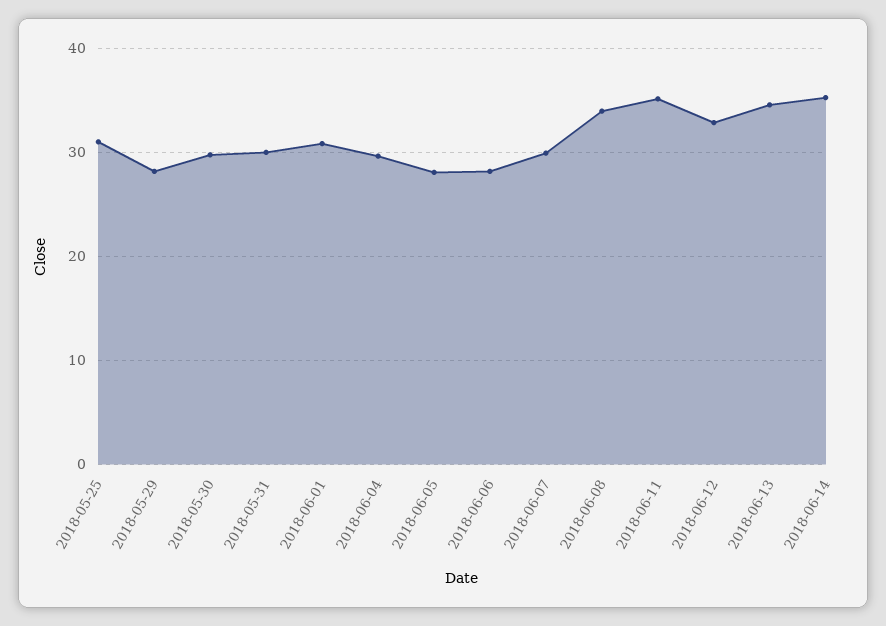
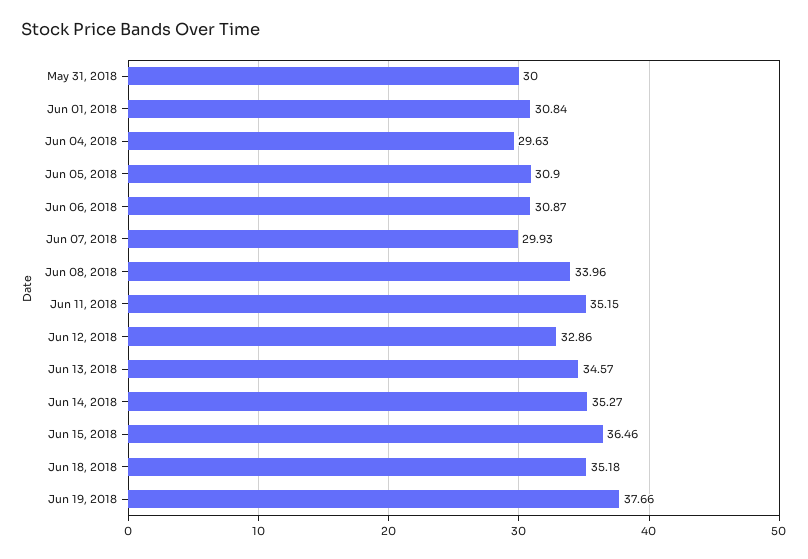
2018-05-25: 31 -> none
2018-05-29: 28 -> none
2018-05-30: 30 -> none
2018-06-05: 28 -> 30.9
2018-06-06: 28 -> 30.87
Jun 15, 2018: none -> 36.46
Jun 18, 2018: none -> 35.18
Jun 19, 2018: none -> 37.66

